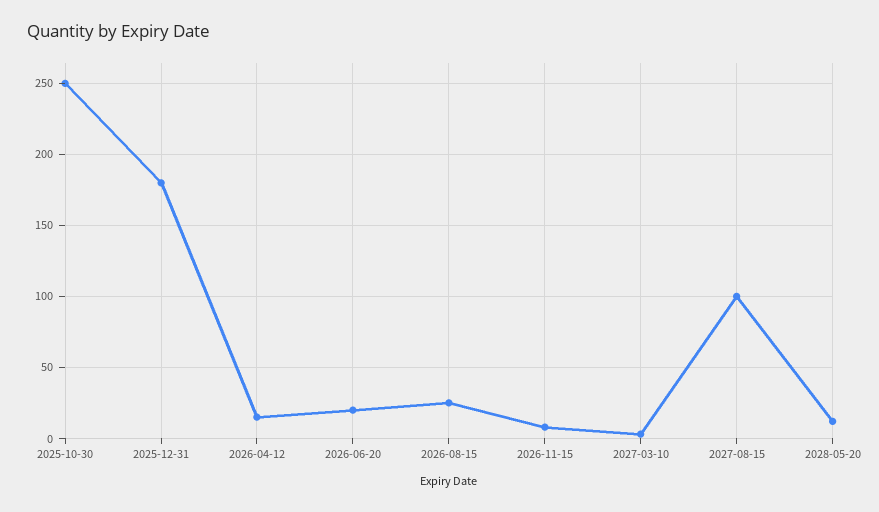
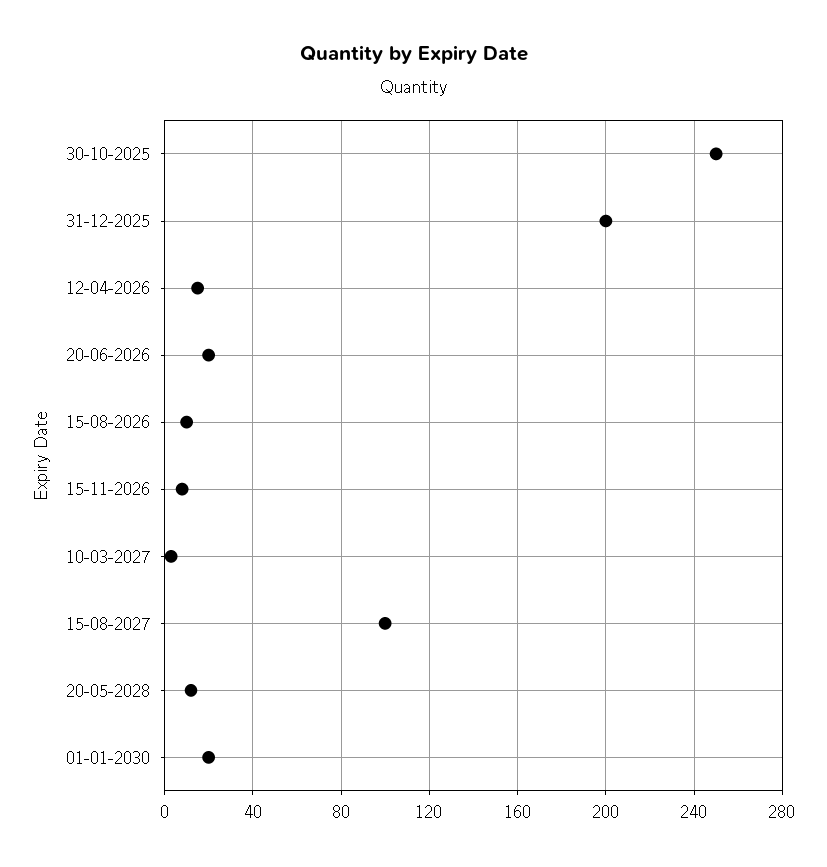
2025-12-31: 180 -> 200
2026-08-15: 25 -> 10
01-01-2030: none -> 20

